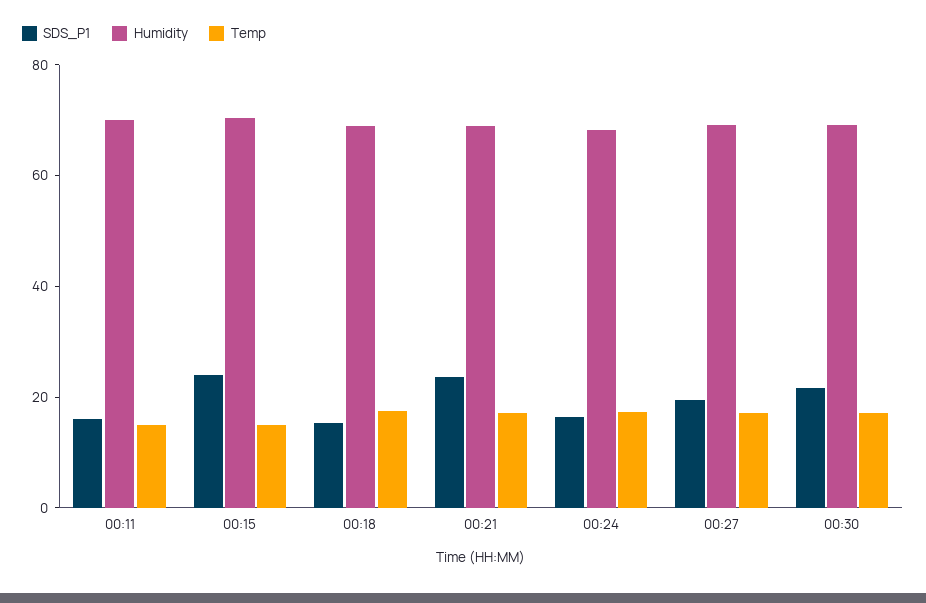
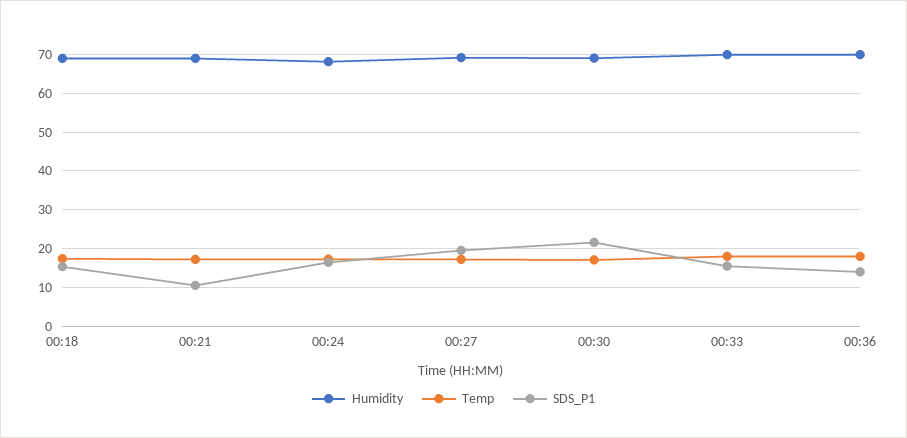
SDS_P1, 00:11: 15 -> none
Humidity, 00:11: 70 -> none
Temp, 00:11: 15 -> none
SDS_P1, 00:15: 25 -> none
Humidity, 00:15: 70 -> none
Temp, 00:15: 15 -> none
SDS_P1, 00:21: 25 -> 10
Humidity, 00:33: none -> 70
Temp, 00:33: none -> 18
SDS_P1, 00:33: none -> 16
Humidity, 00:36: none -> 70
Temp, 00:36: none -> 18
SDS_P1, 00:36: none -> 14

